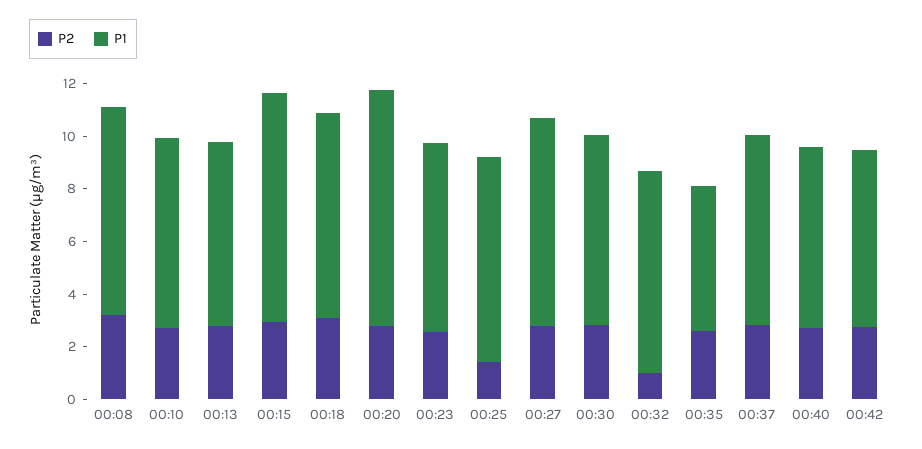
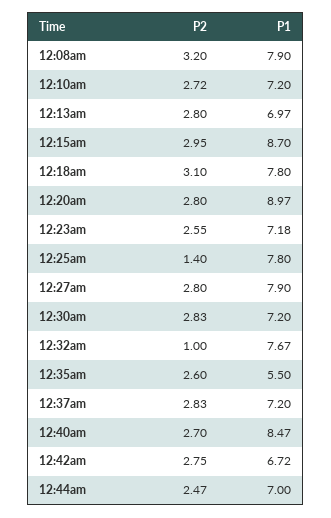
P1, 00:40: 7 -> 8.47
P2, 12:44am: none -> 2.47
P1, 12:44am: none -> 7

